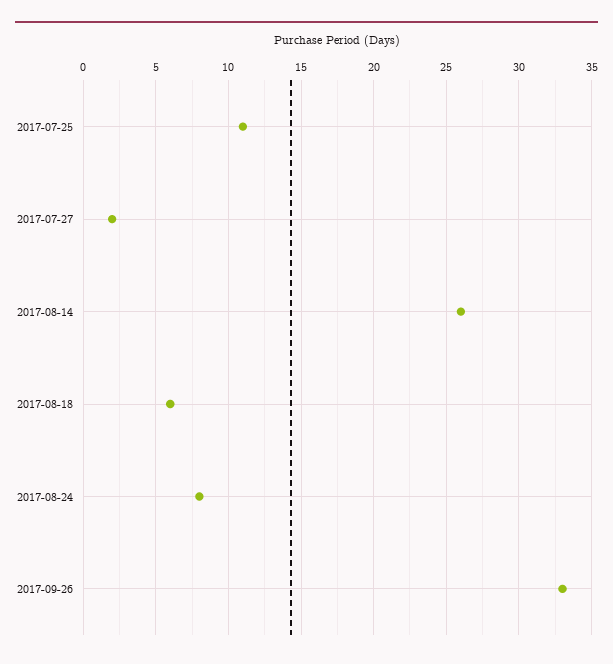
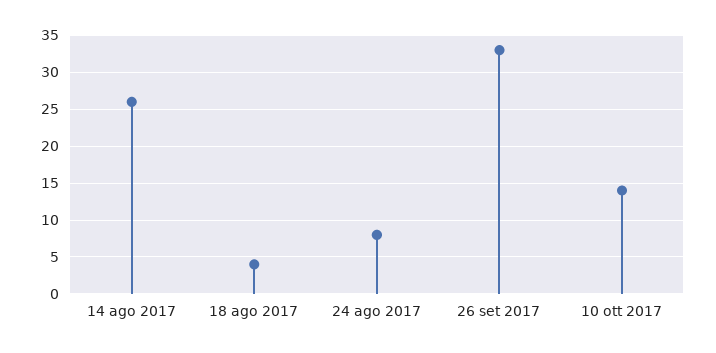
2017-07-25: 11 -> none
2017-07-27: 2 -> none
2017-08-18: 6 -> 4
10 ott 2017: none -> 14

